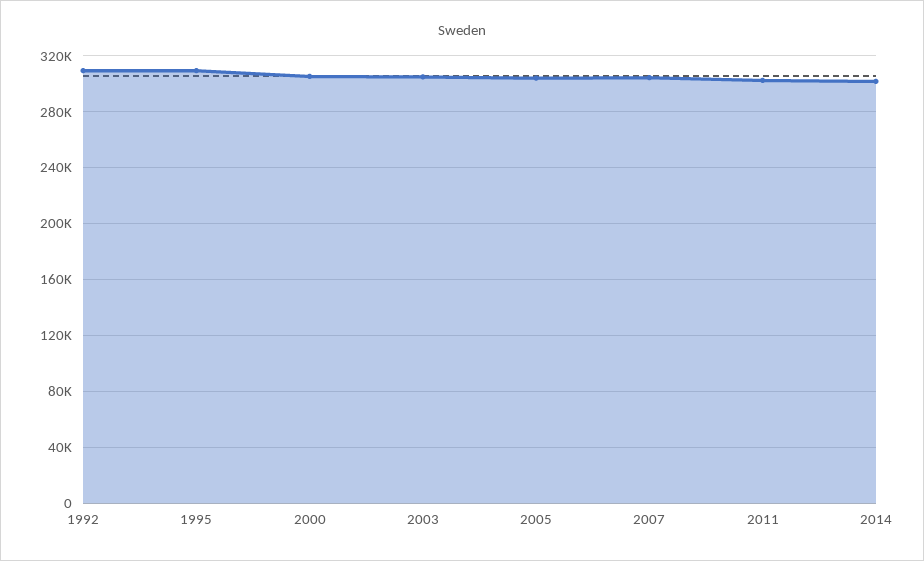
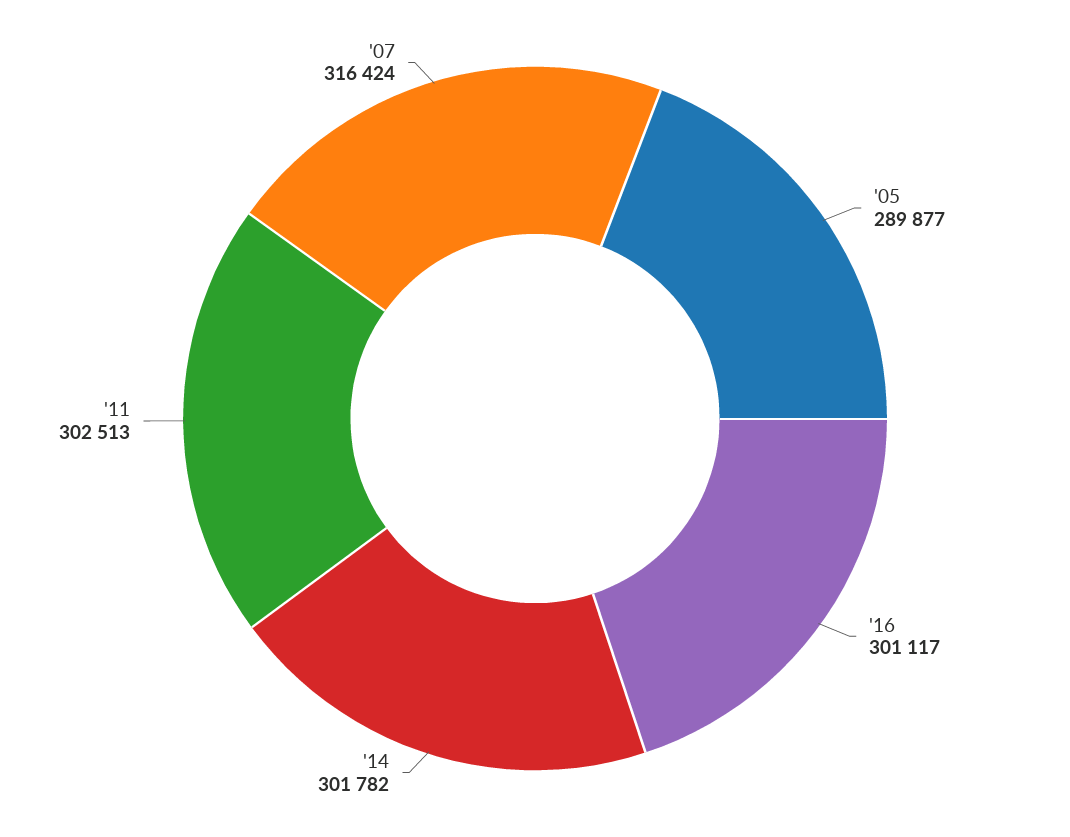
1992: 310000 -> none
1995: 310000 -> none
2000: 305000 -> none
2003: 305000 -> none
2005: 305000 -> 289877
2007: 305000 -> 316424
'16: none -> 301117

